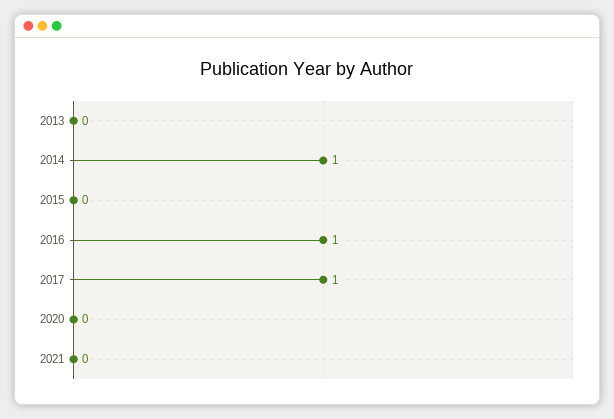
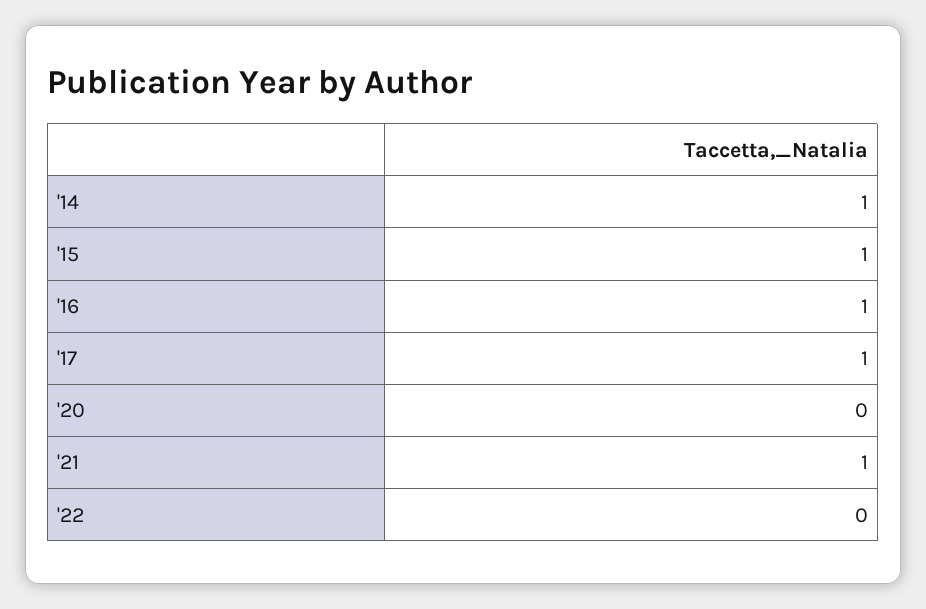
2013: 0 -> none
2015: 0 -> 1
2021: 0 -> 1
'22: none -> 0

